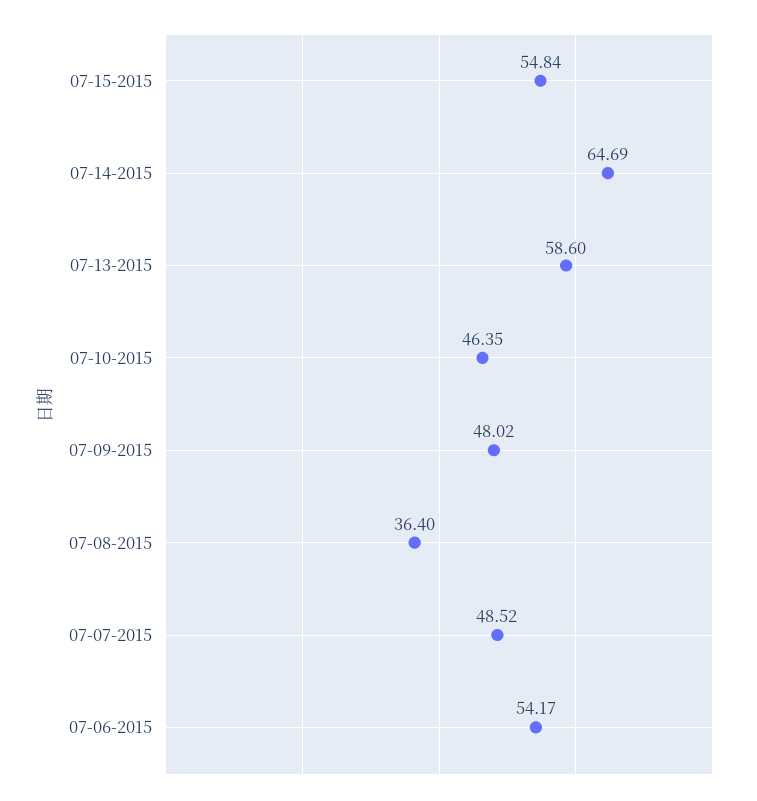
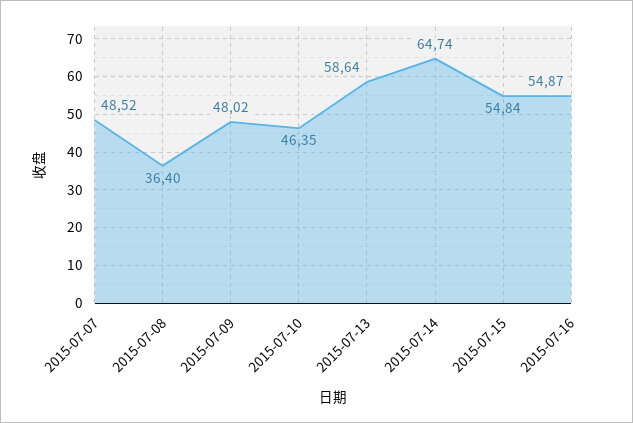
07-14-2015: 64.69 -> 64.74
07-13-2015: 58.6 -> 58.64
07-06-2015: 54.17 -> none
2015-07-16: none -> 54.87

